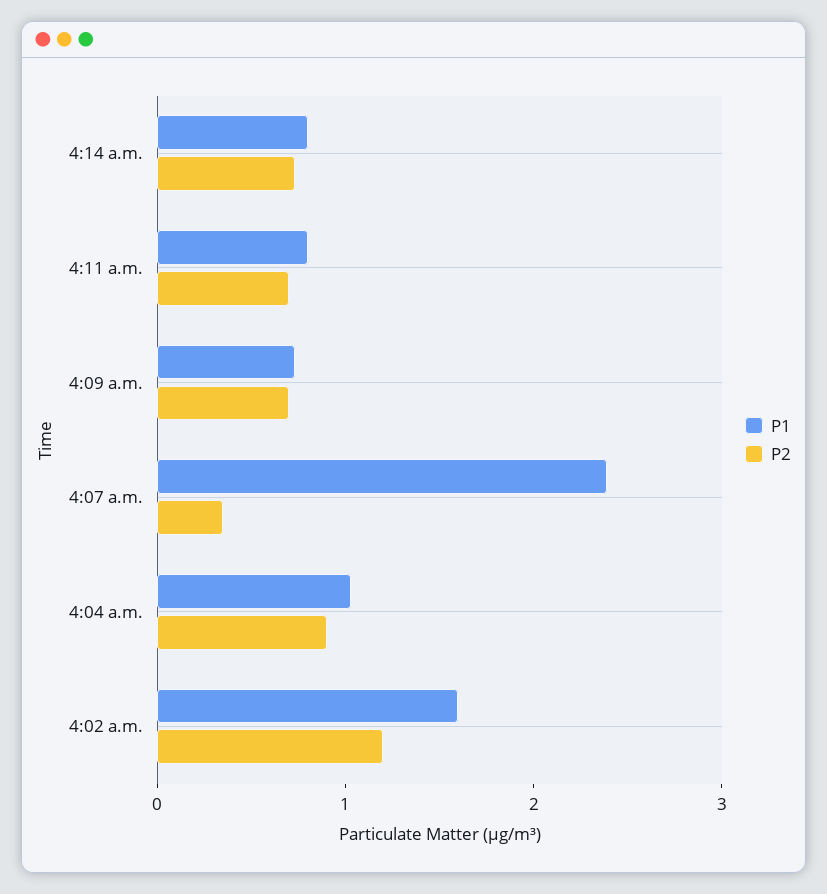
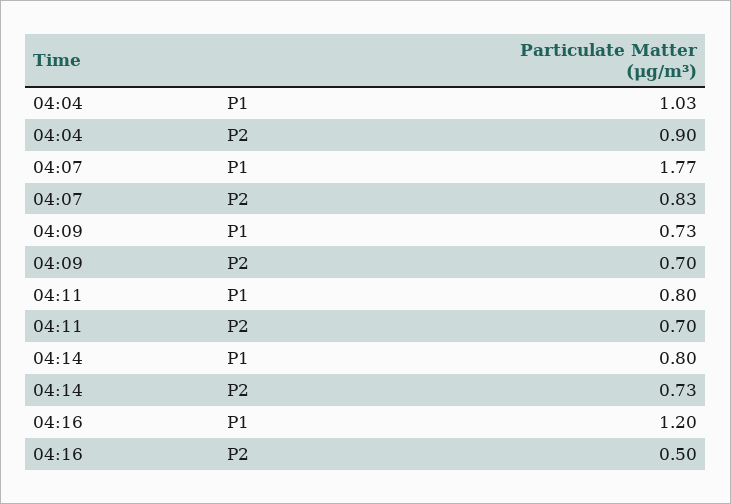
P1, 4:07 a.m.: 2.4 -> 1.77
P2, 4:07 a.m.: 0.4 -> 0.83
P1, 4:02 a.m.: 1.6 -> none
P2, 4:02 a.m.: 1.2 -> none
P1, 04:16: none -> 1.2
P2, 04:16: none -> 0.5

